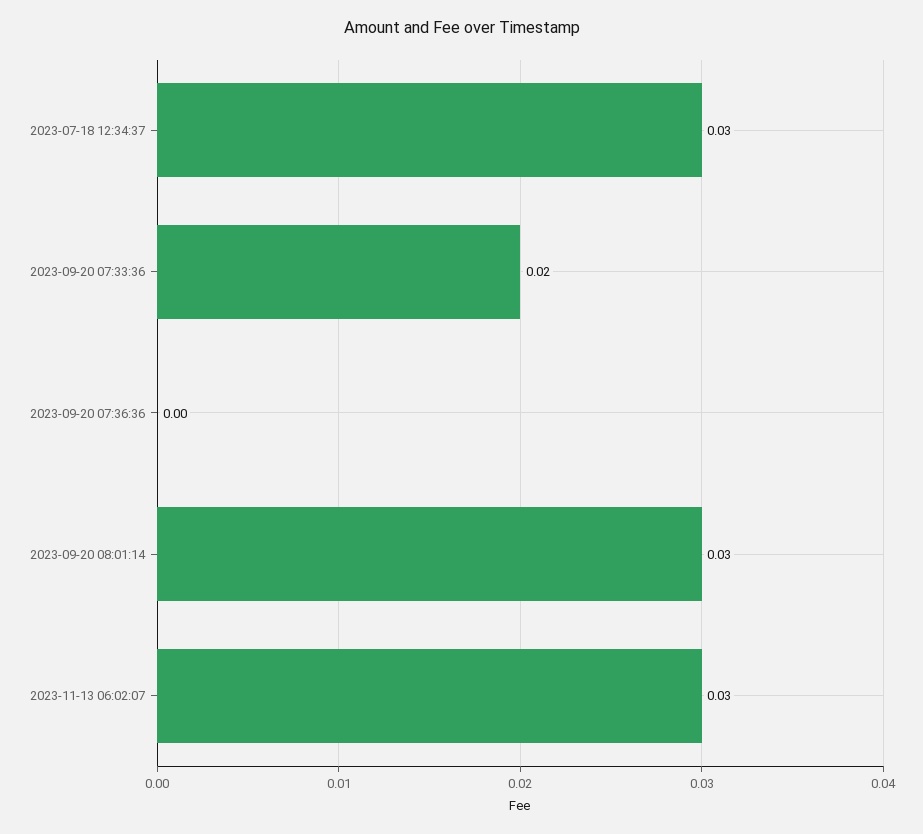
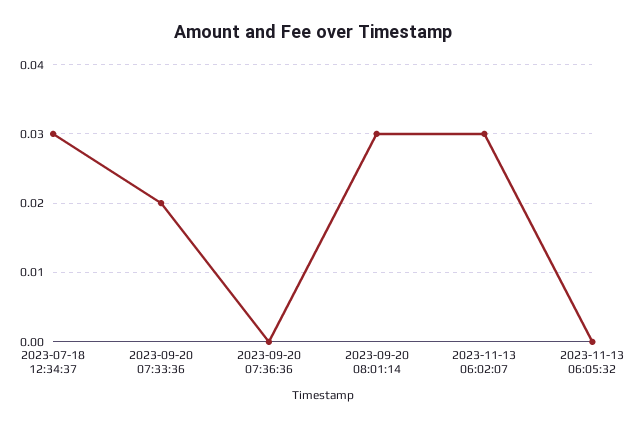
2023-11-13 06:05:32: none -> 0

